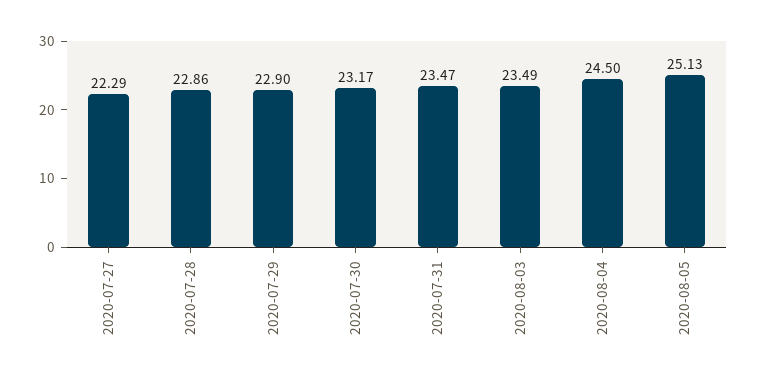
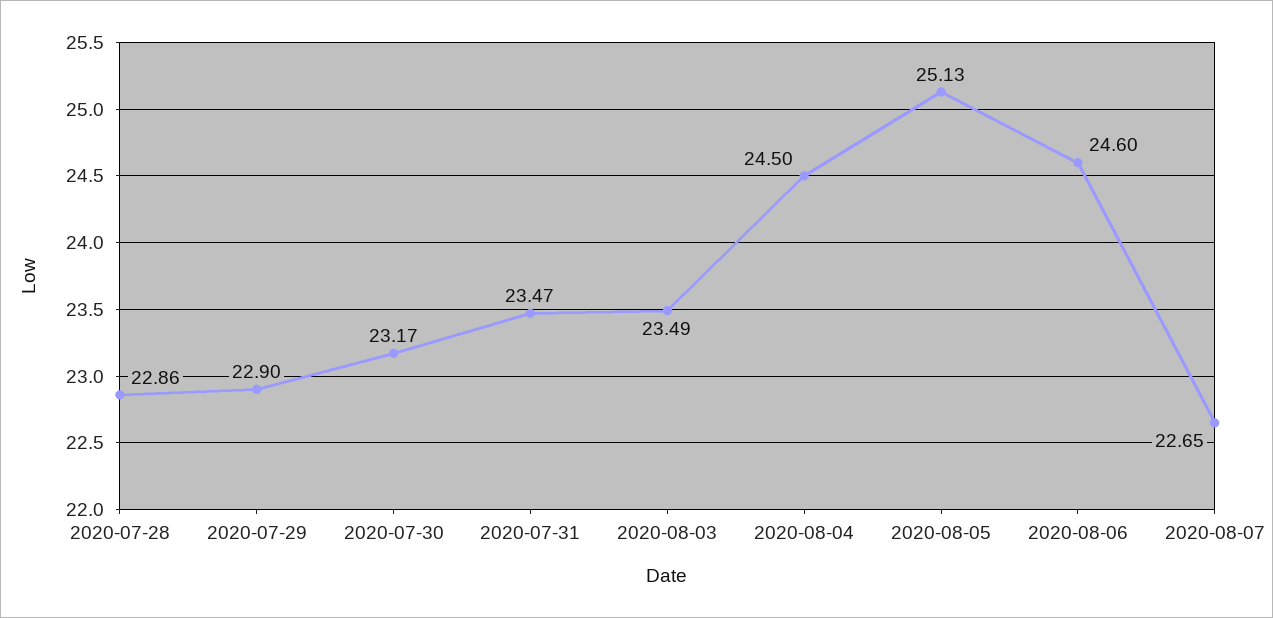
2020-07-27: 22.29 -> none
2020-08-06: none -> 24.6
2020-08-07: none -> 22.65

